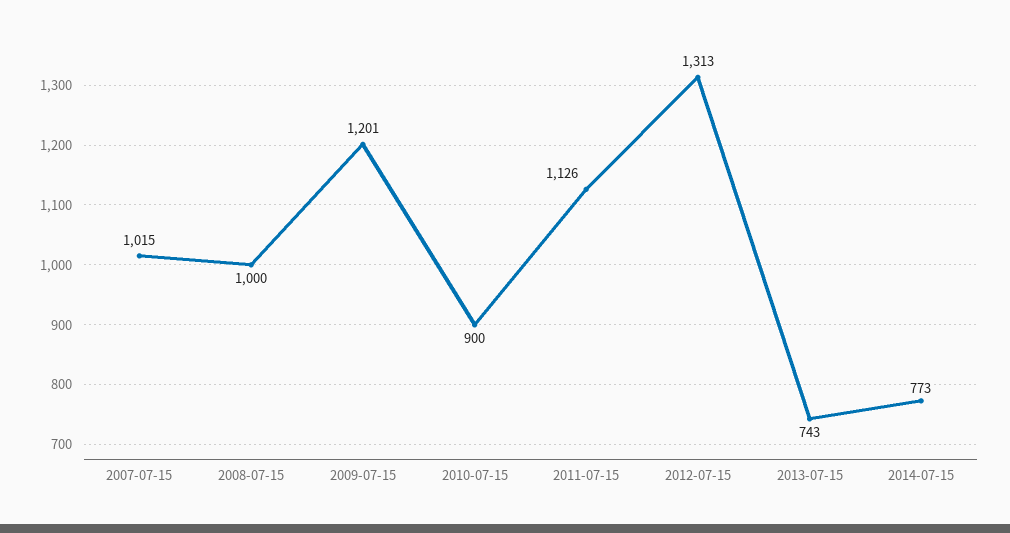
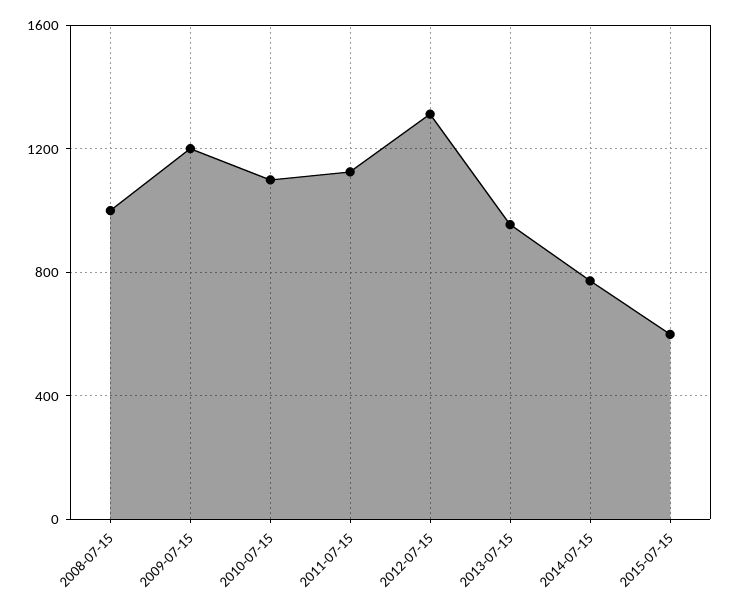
2007-07-15: 1015 -> none
2010-07-15: 900 -> 1100
2013-07-15: 743 -> 950
2015-07-15: none -> 600

